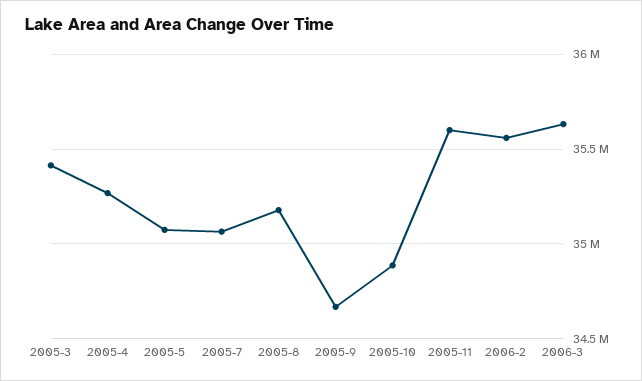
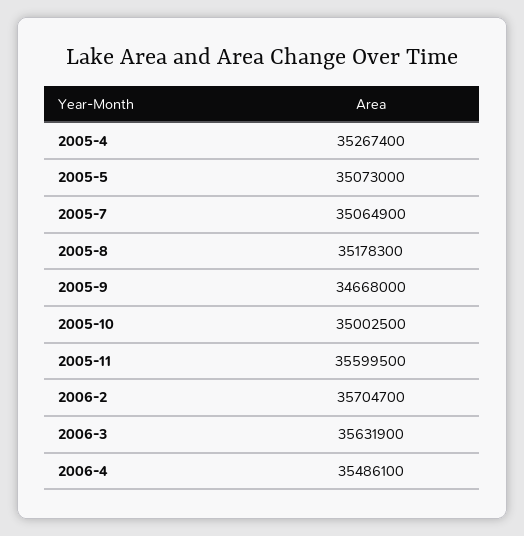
2005-3: 35400000 -> none
2005-10: 34900000 -> 35002500
2006-2: 35550000 -> 35704700
2006-4: none -> 35486100

